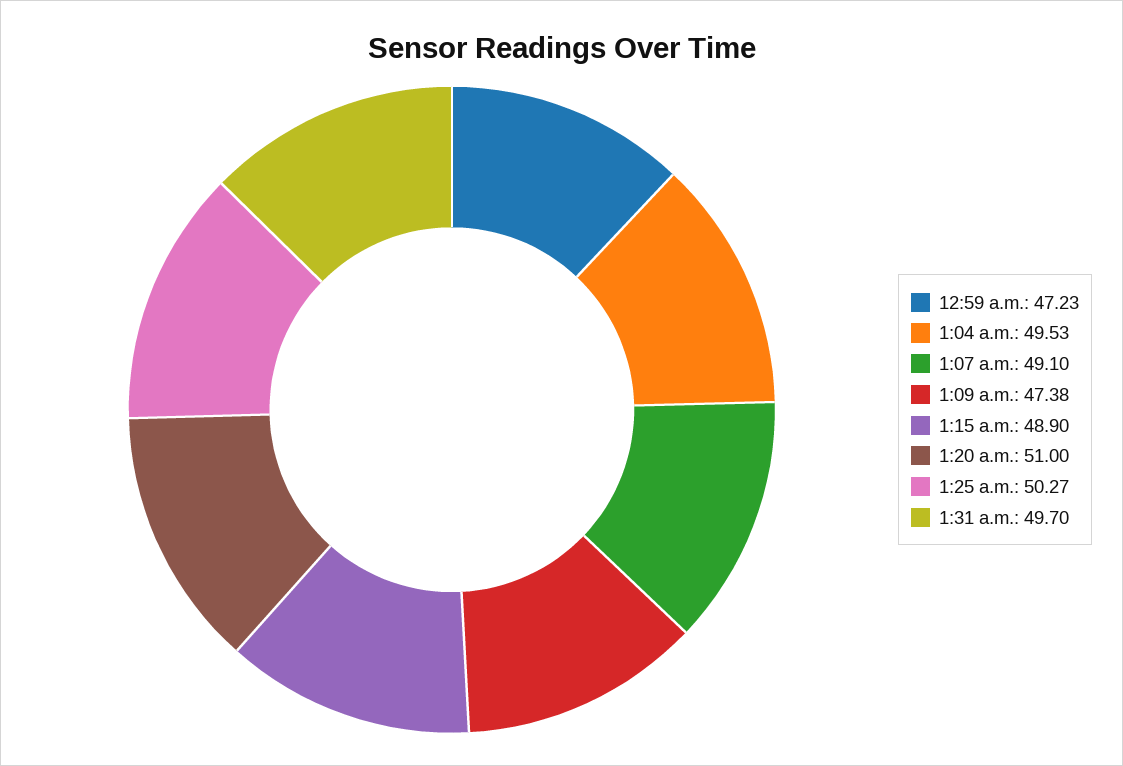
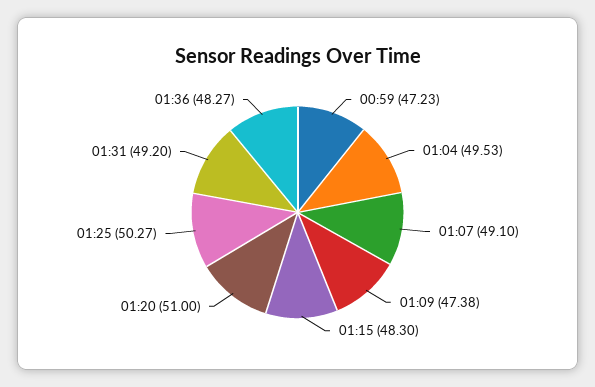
1:15 a.m.: 48.9 -> 48.3
1:31 a.m.: 49.7 -> 49.2
01:36: none -> 48.27

